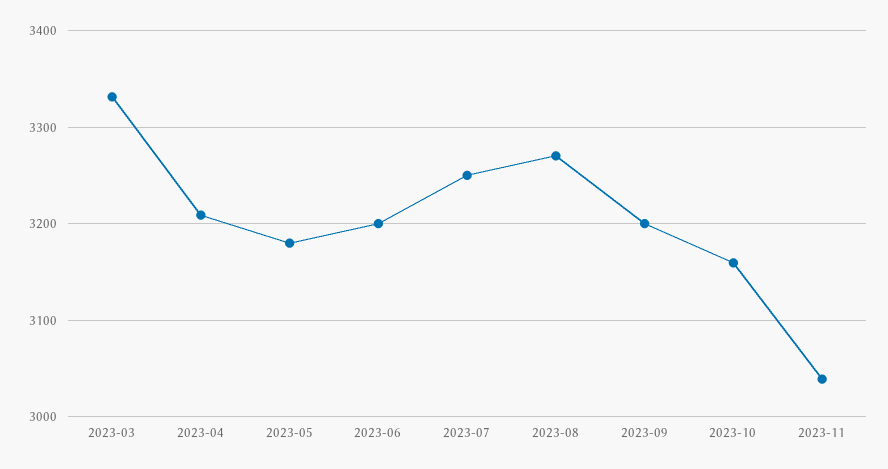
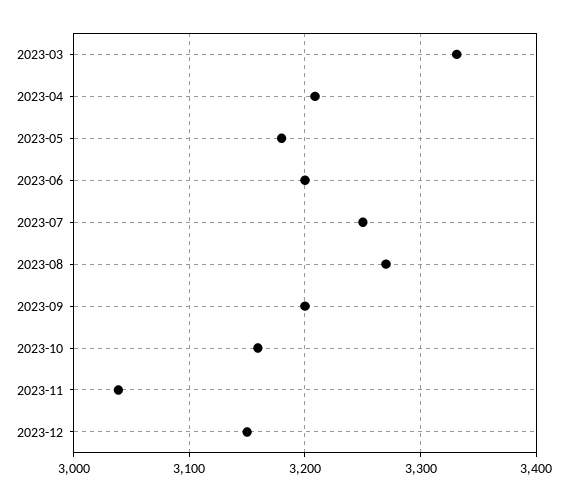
2023-12: none -> 3150

